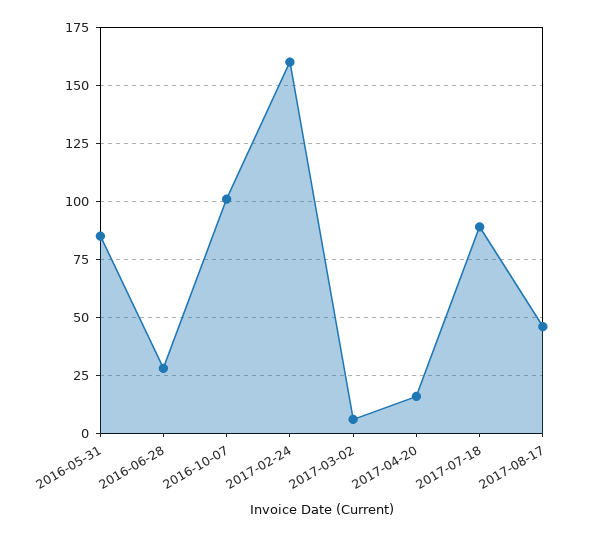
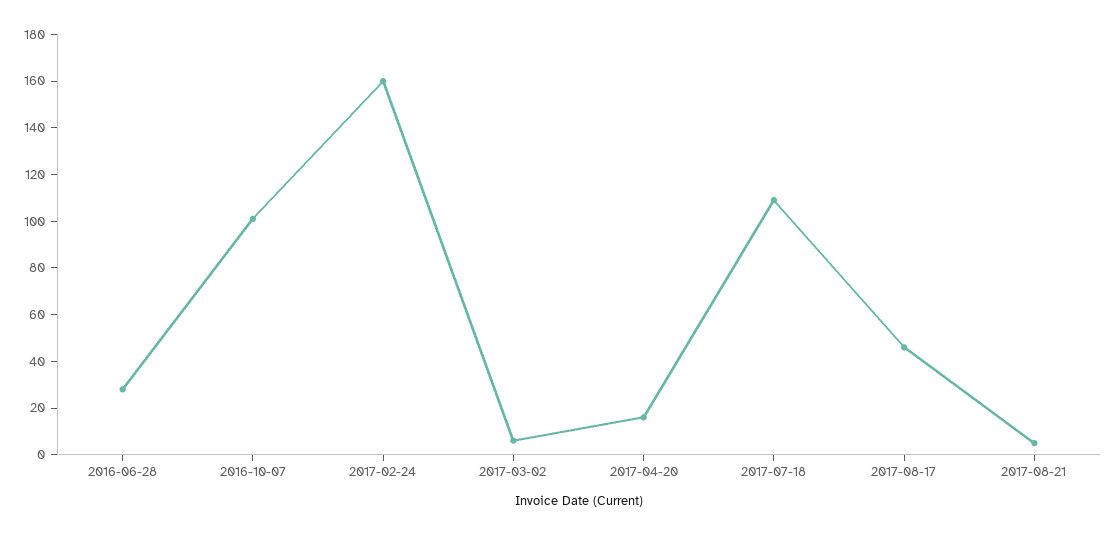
2016-05-31: 85 -> none
2017-07-18: 90 -> 110
2017-08-21: none -> 5

